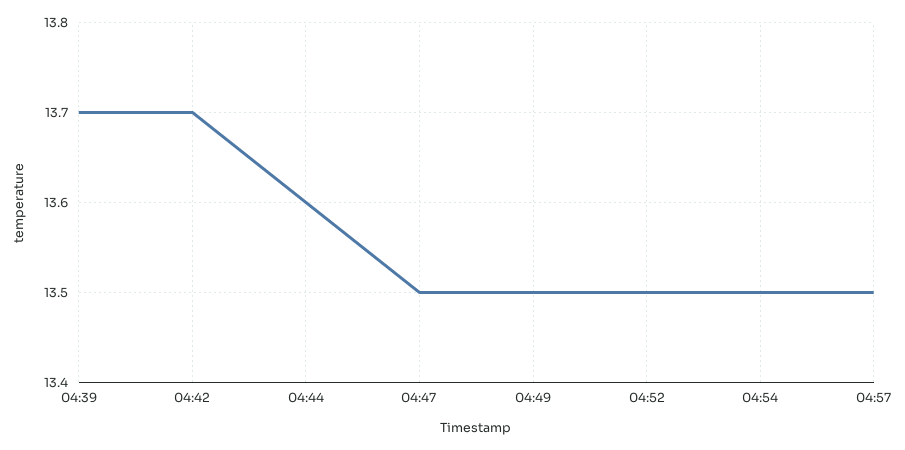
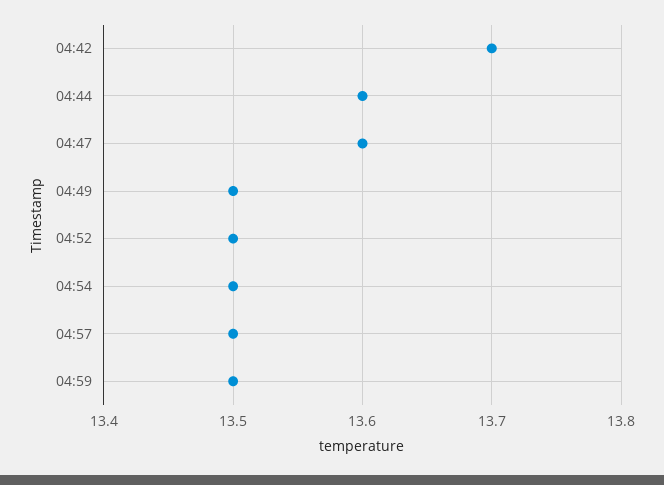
04:39: 13.7 -> none
04:47: 13.5 -> 13.6
04:59: none -> 13.5

